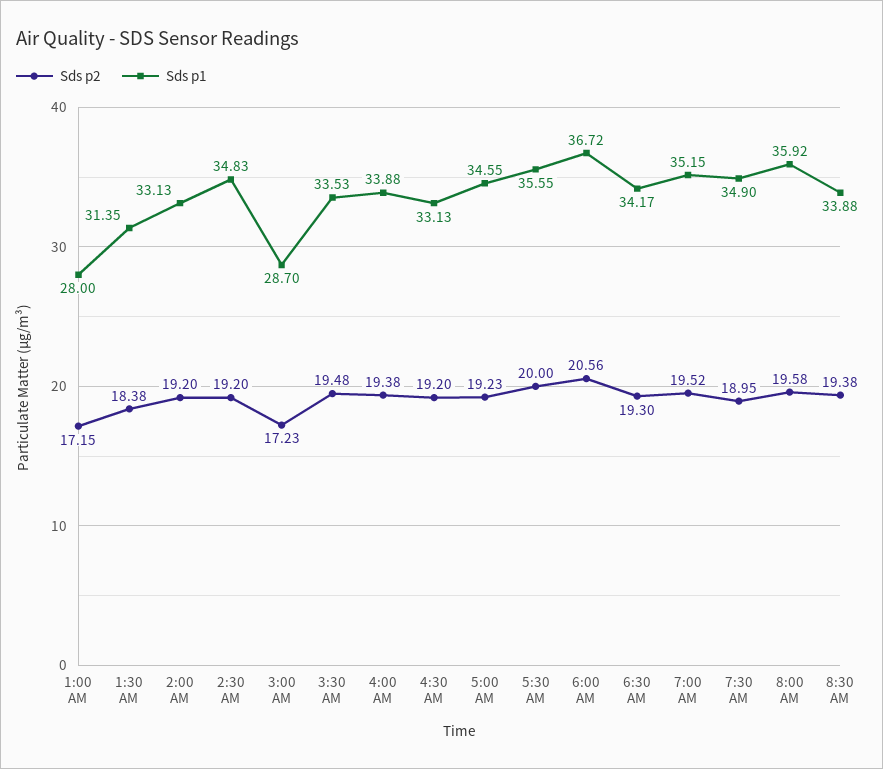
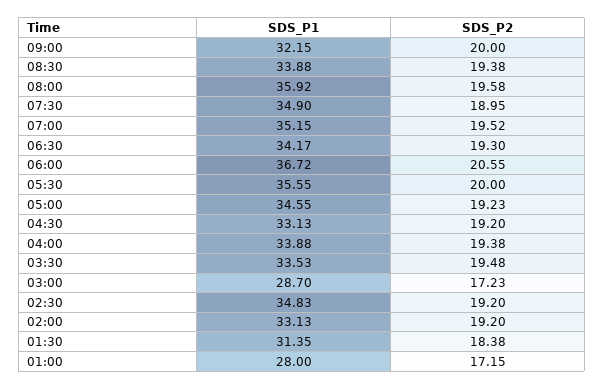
Sds p2, 6:00 AM: 20.56 -> 20.55
Sds p1, 09:00: none -> 32.15
Sds p2, 09:00: none -> 20

